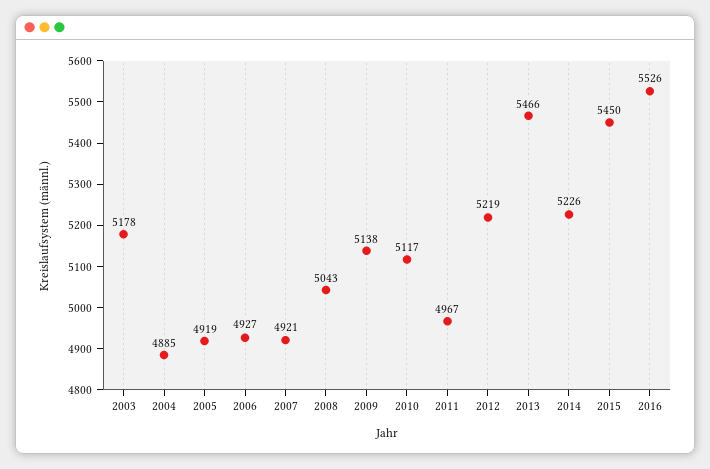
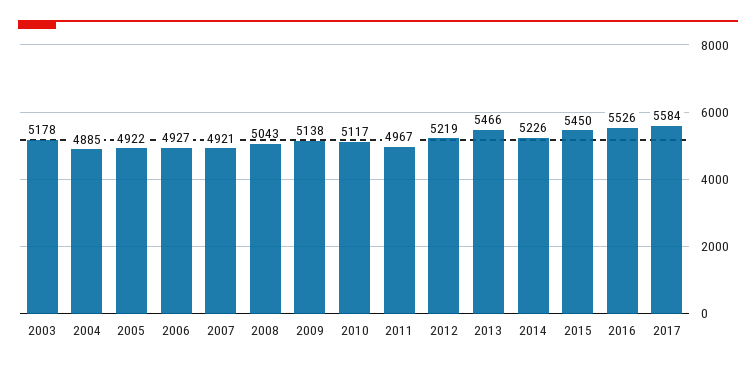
2005: 4919 -> 4922
2017: none -> 5584

